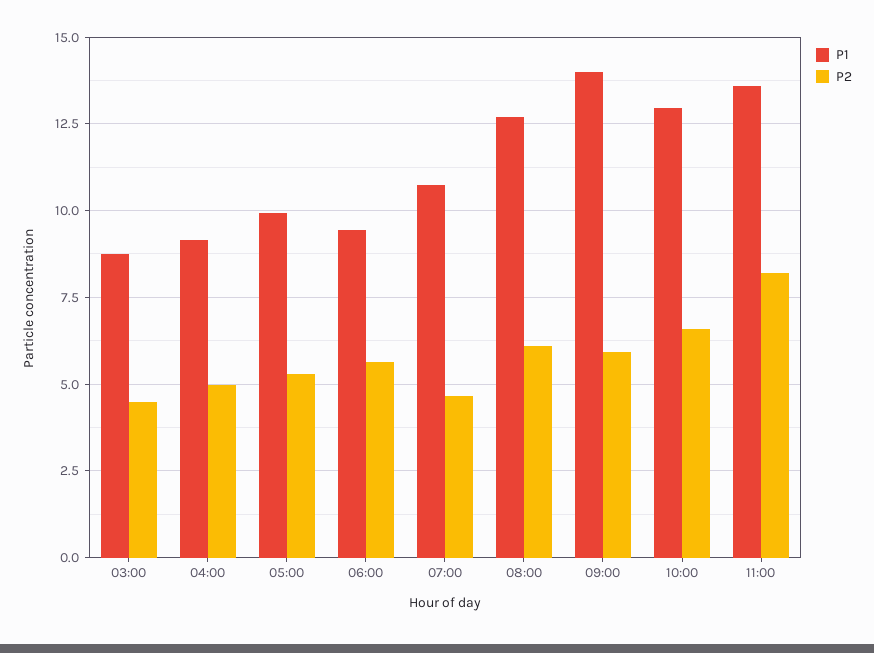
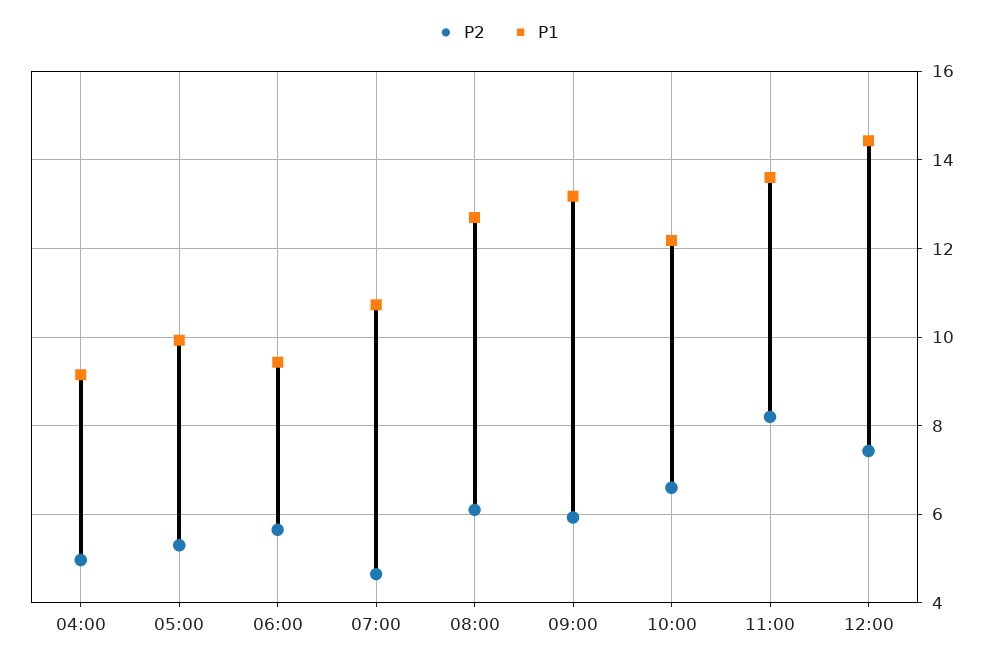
P1, 03:00: 8.75 -> none
P2, 03:00: 4.5 -> none
P1, 09:00: 14 -> 13.2
P1, 10:00: 13 -> 12.2
P2, 12:00: none -> 7.4
P1, 12:00: none -> 14.4

